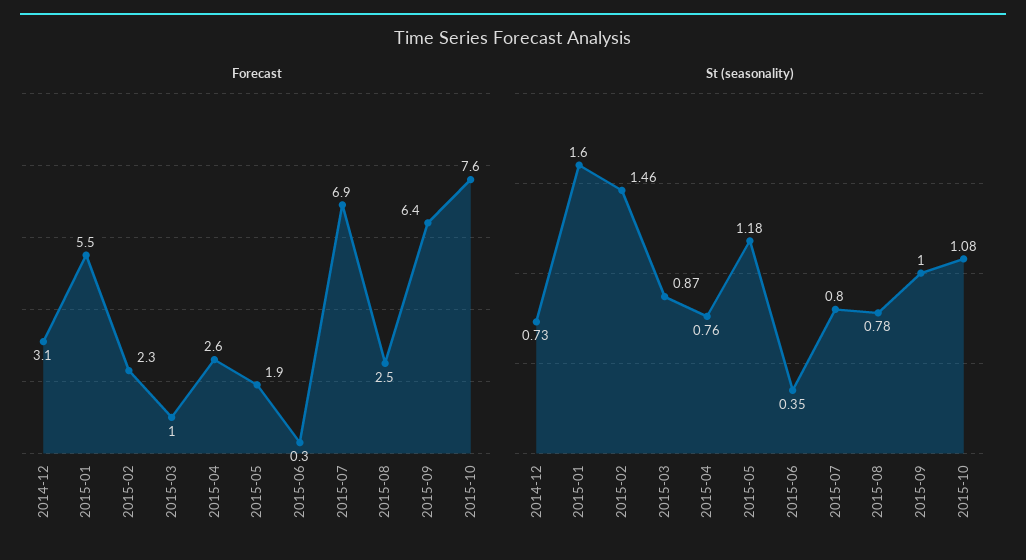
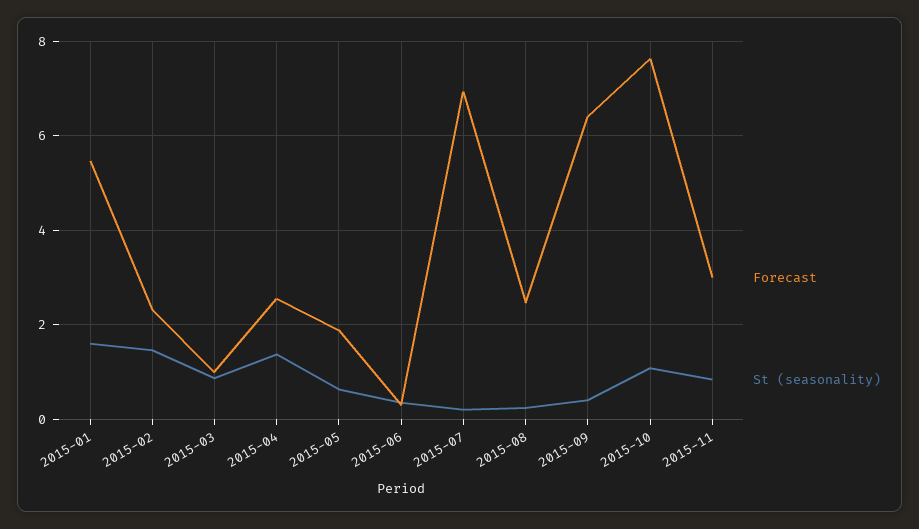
Forecast, 2014-12: 3.1 -> none
St (seasonality), 2014-12: 0.73 -> none
St (seasonality), 2015-04: 0.76 -> 1.4
St (seasonality), 2015-05: 1.18 -> 0.6
St (seasonality), 2015-07: 0.8 -> 0.2
St (seasonality), 2015-08: 0.78 -> 0.2
St (seasonality), 2015-09: 1 -> 0.4
Forecast, 2015-11: none -> 3
St (seasonality), 2015-11: none -> 0.8

